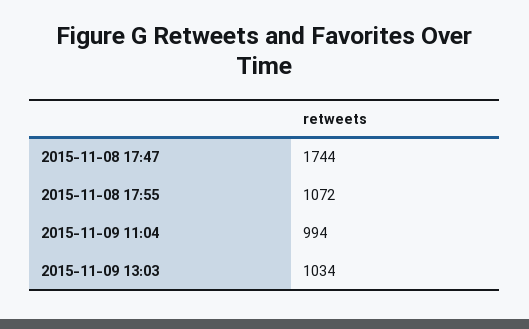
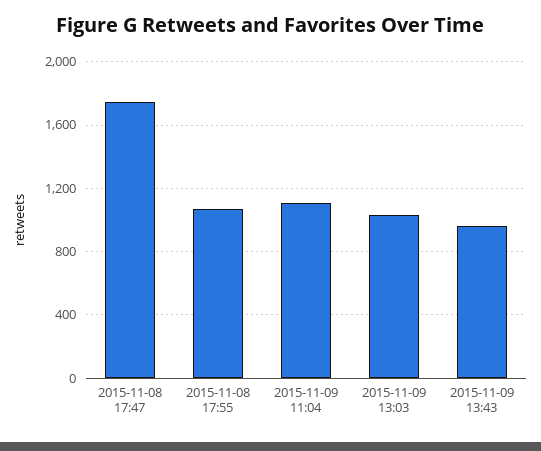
2015-11-09 11:04: 994 -> 1100
2015-11-09 13:43: none -> 950

